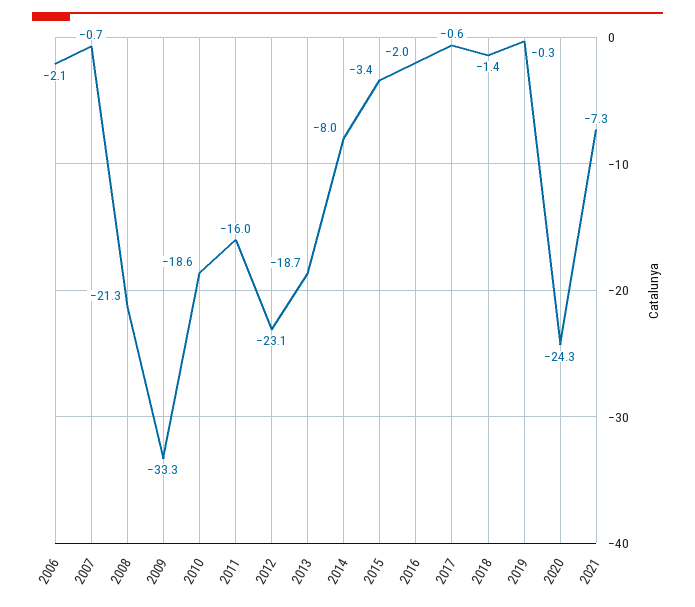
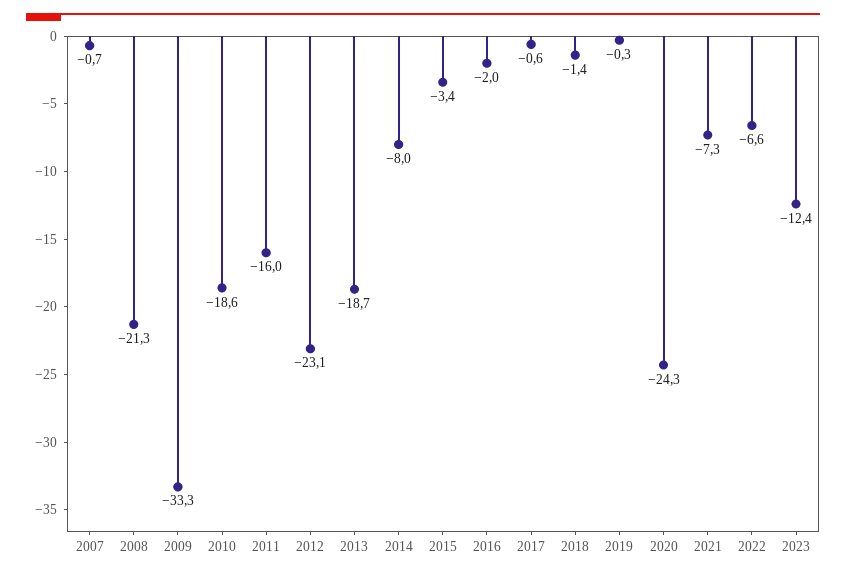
2006: -2.1 -> none
2022: none -> -6.6
2023: none -> -12.4

